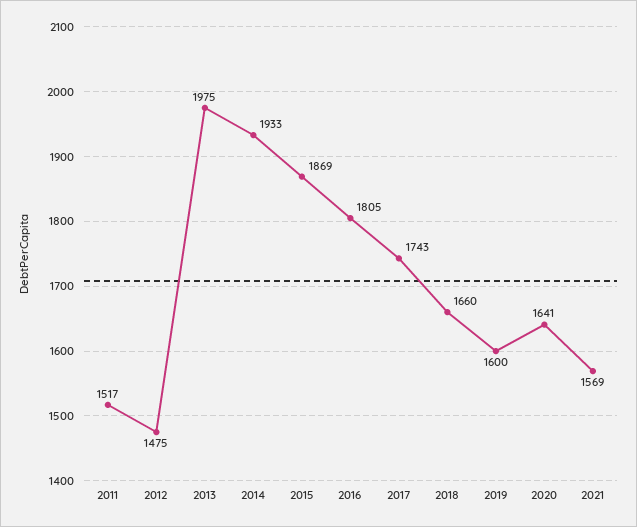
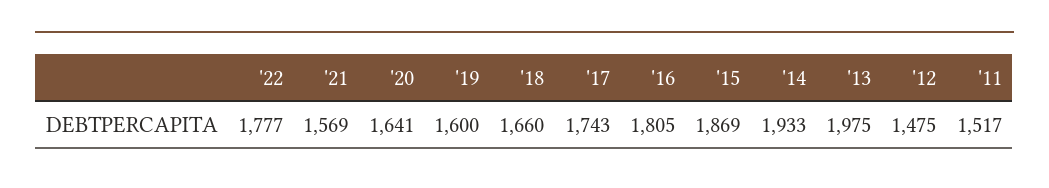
'22: none -> 1777

